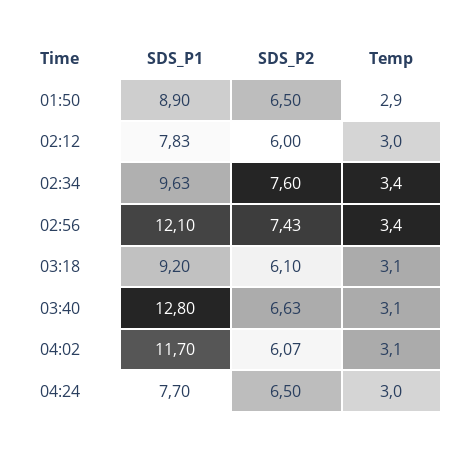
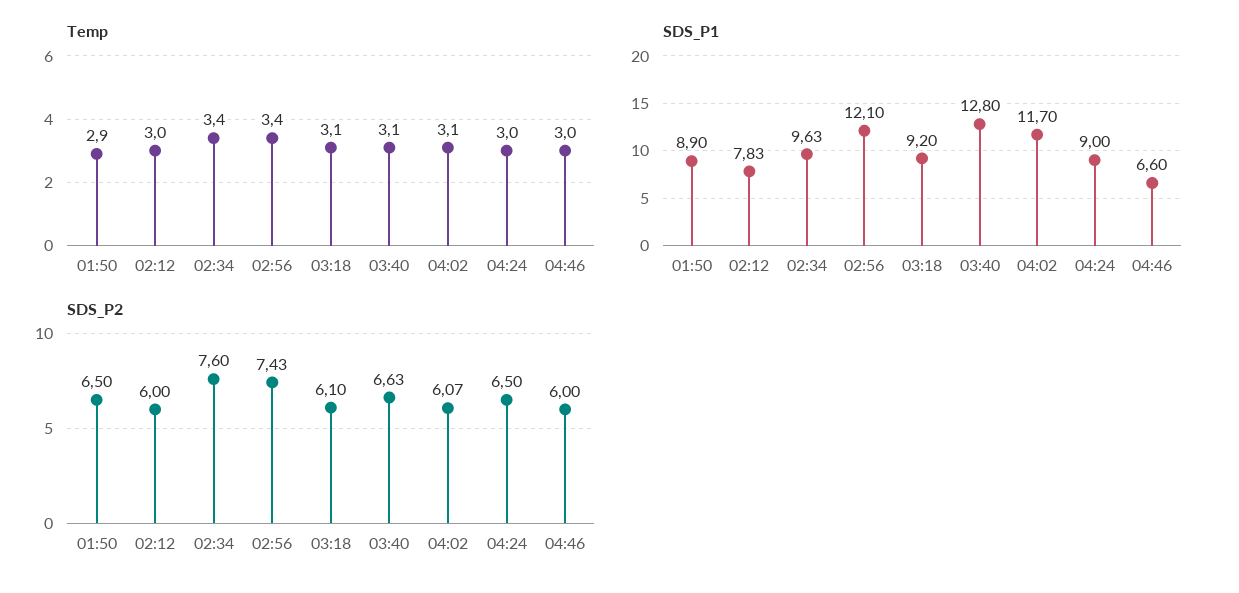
SDS_P1, 04:24: 7.7 -> 9
Temp, 04:46: none -> 3
SDS_P1, 04:46: none -> 6.6
SDS_P2, 04:46: none -> 6

